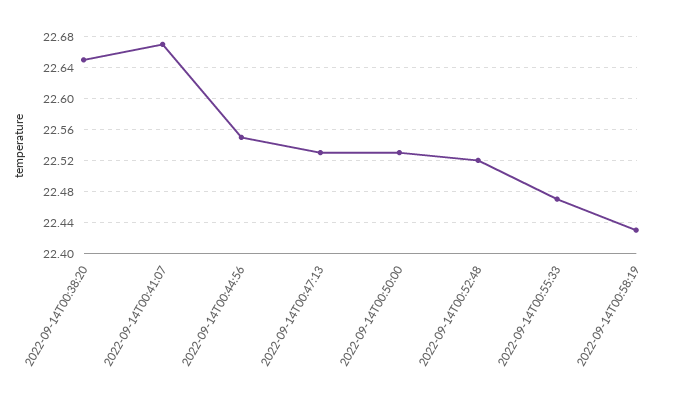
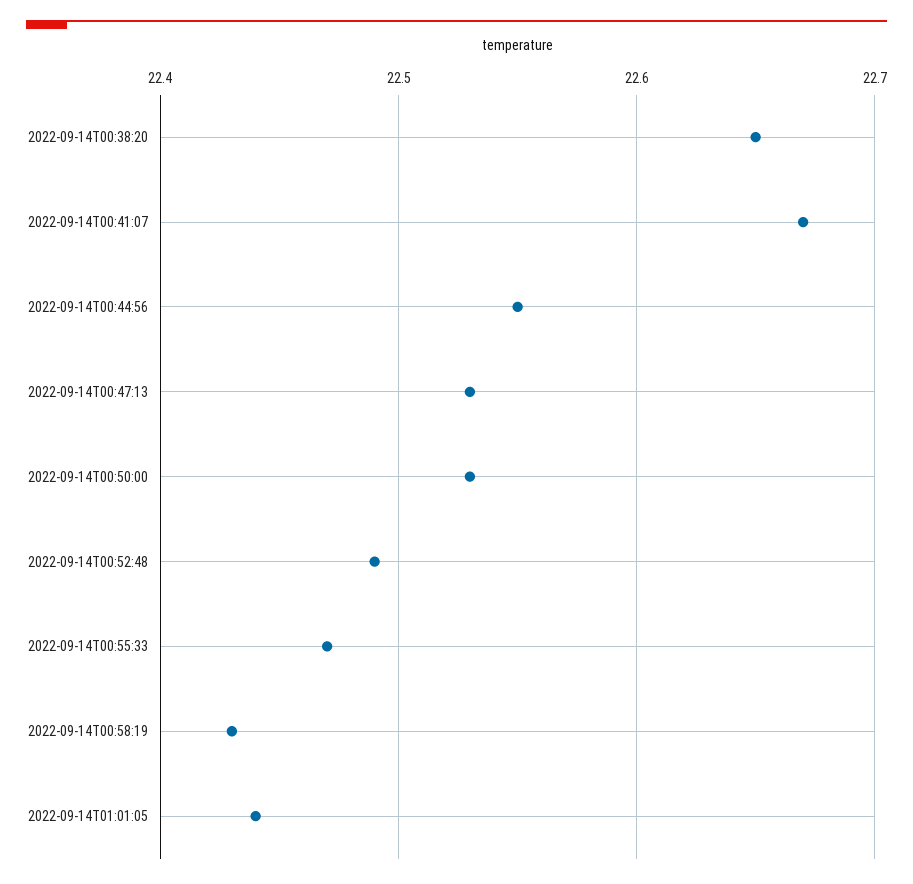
2022-09-14T00:52:48: 22.52 -> 22.49
2022-09-14T01:01:05: none -> 22.44

